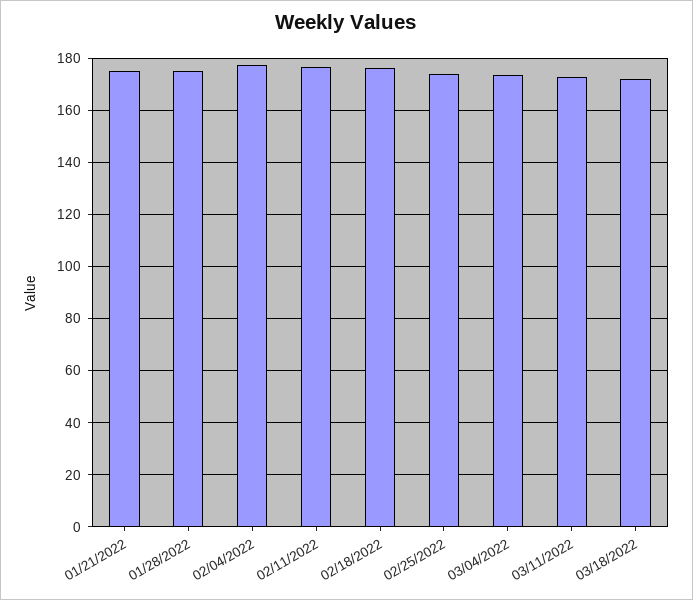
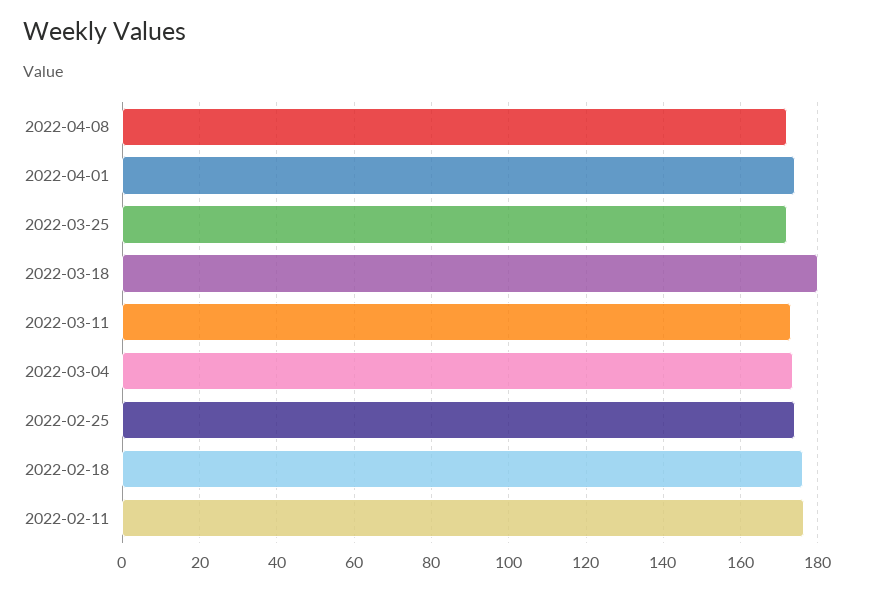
01/21/2022: 175 -> none
01/28/2022: 175 -> none
02/04/2022: 177.5 -> none
03/18/2022: 172.5 -> 180
2022-04-08: none -> 172
2022-04-01: none -> 174
2022-03-25: none -> 172

